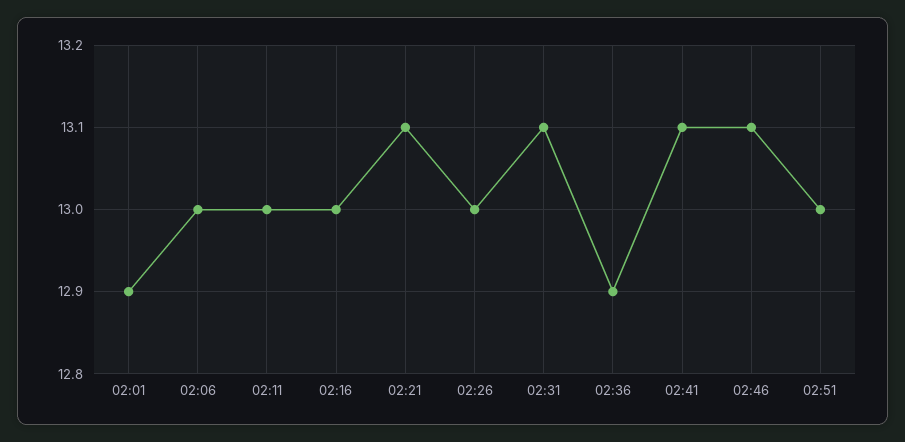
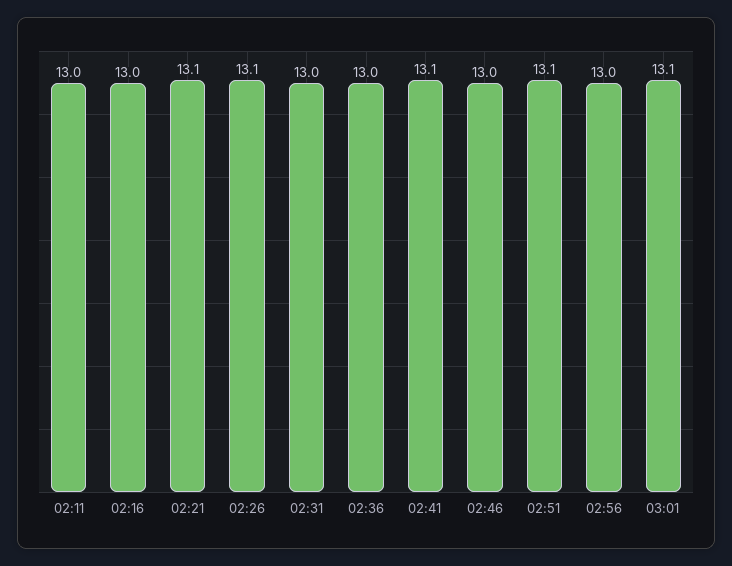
02:01: 12.9 -> none
02:06: 13 -> none
02:26: 13 -> 13.1
02:31: 13.1 -> 13
02:36: 12.9 -> 13
02:46: 13.1 -> 13
02:51: 13 -> 13.1
02:56: none -> 13
03:01: none -> 13.1

